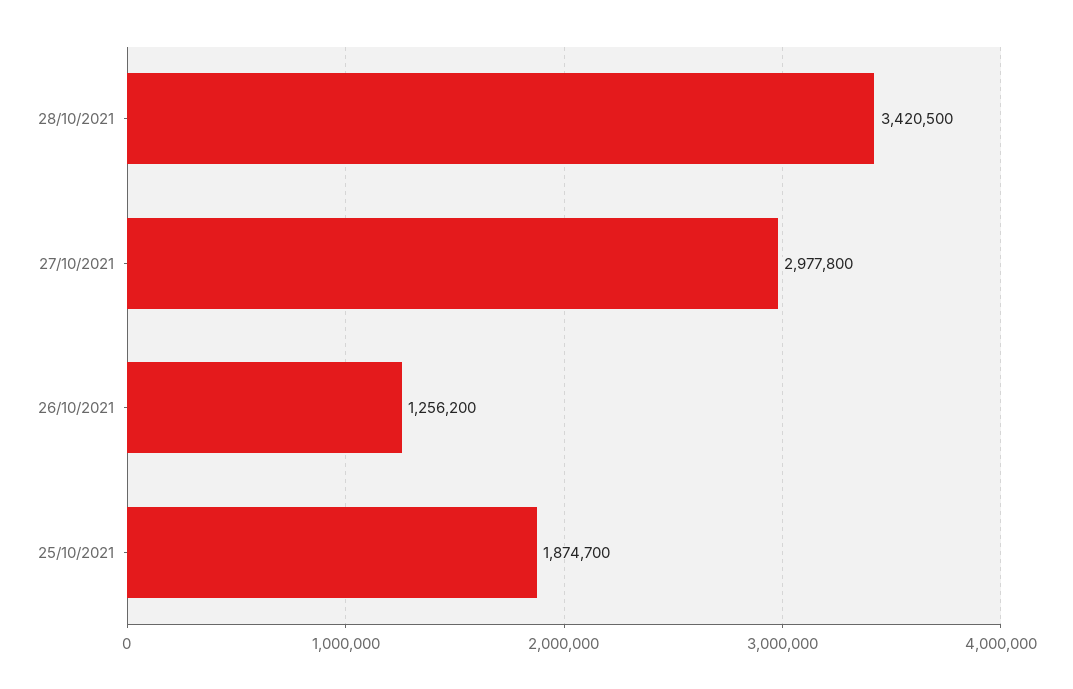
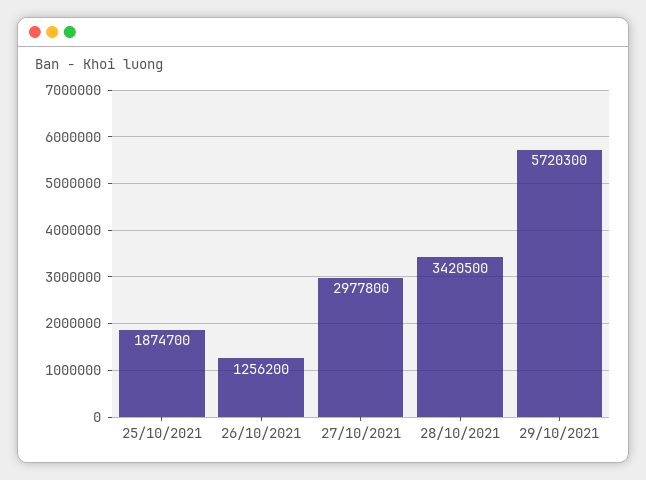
29/10/2021: none -> 5720300

